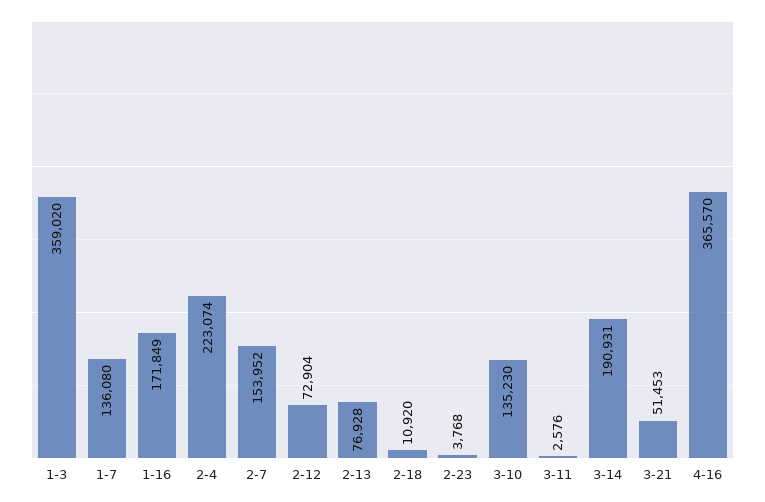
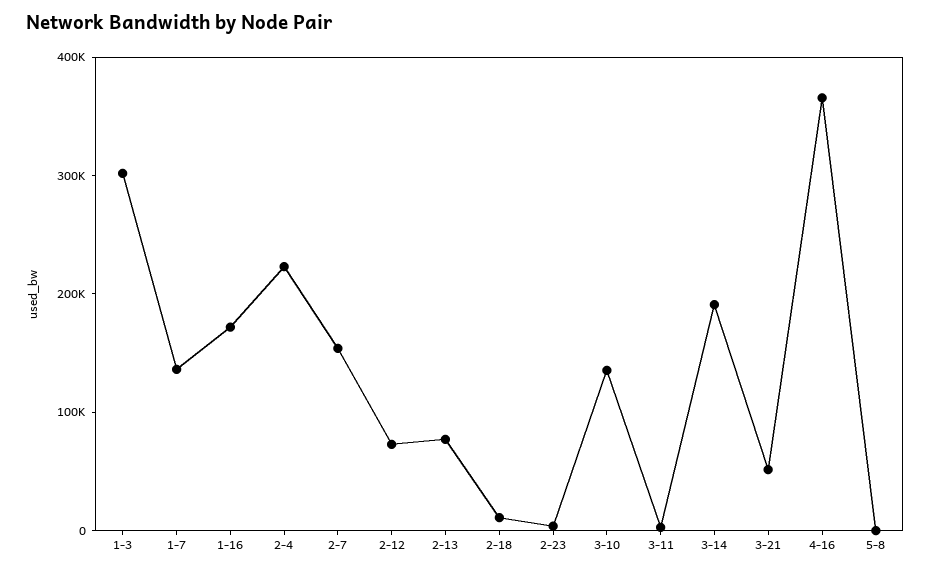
1-3: 359020 -> 300000
5-8: none -> 0

